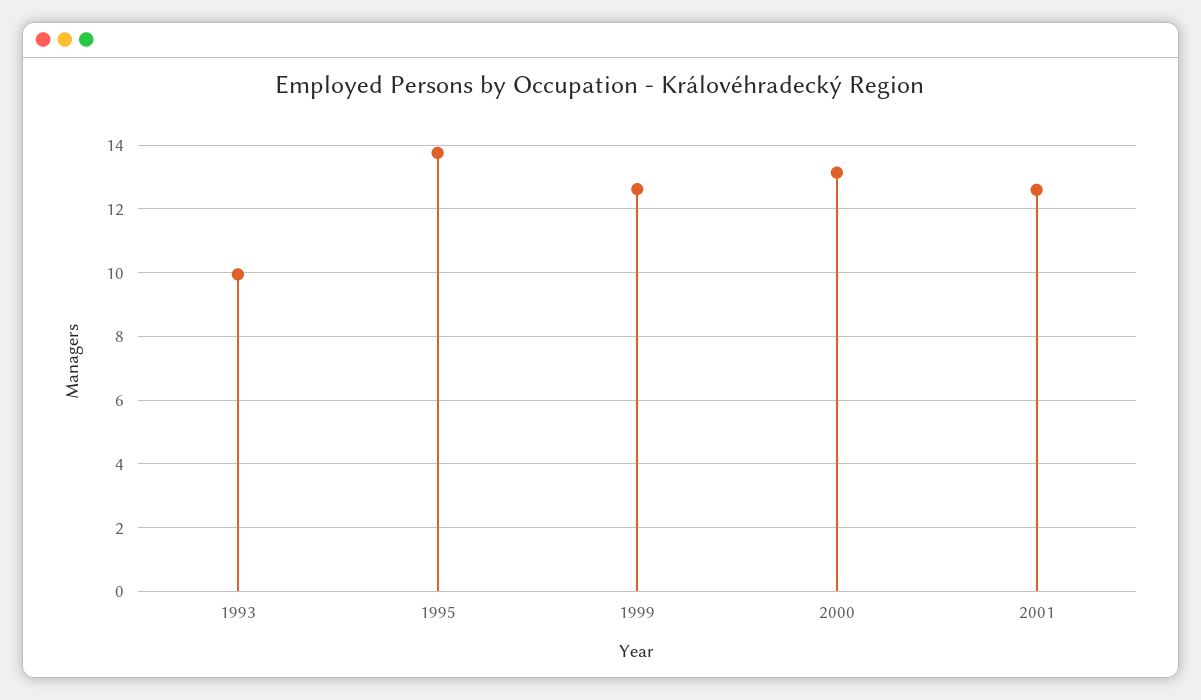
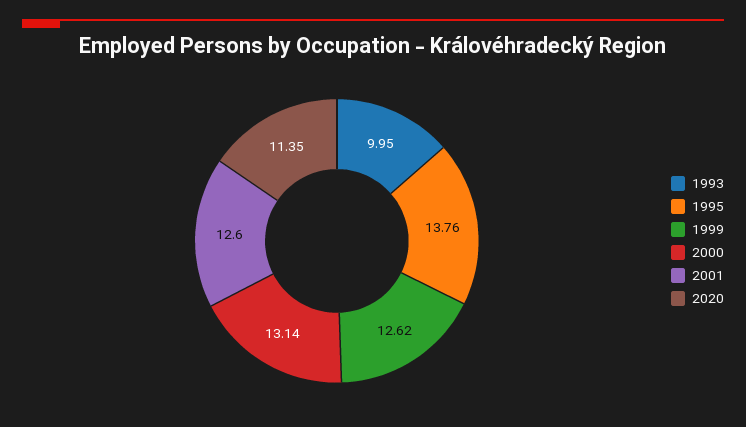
2020: none -> 11.35

